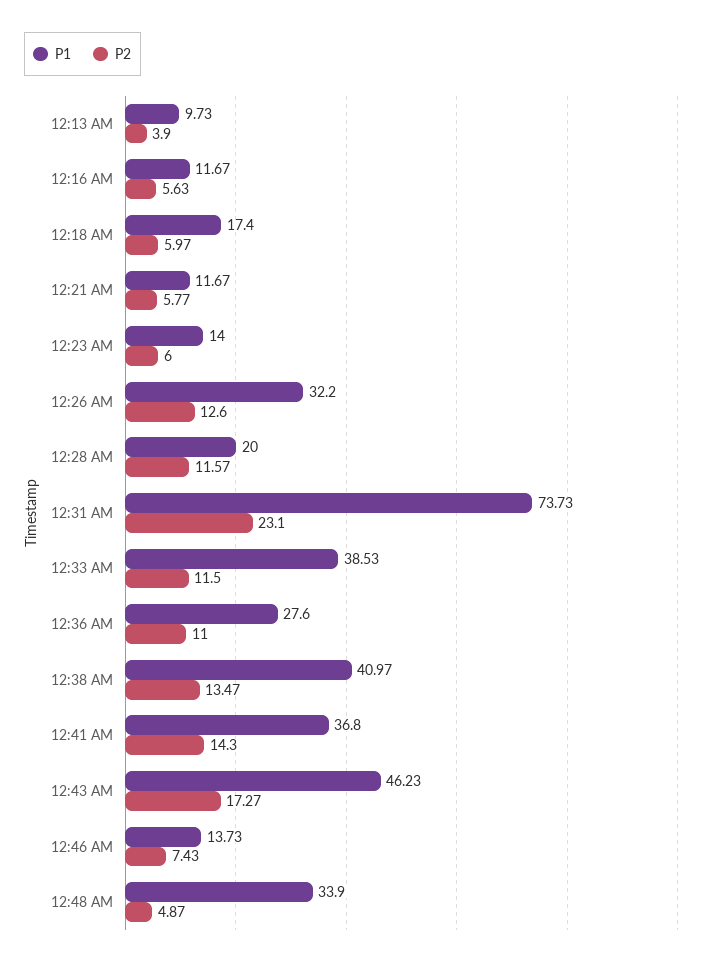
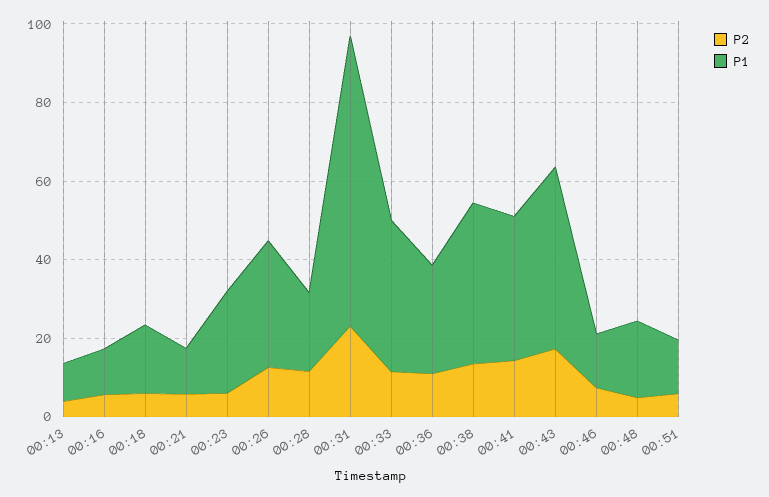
P1, 12:23 AM: 14 -> 25
P1, 12:48 AM: 33.9 -> 20
P2, 00:51: none -> 5
P1, 00:51: none -> 15

